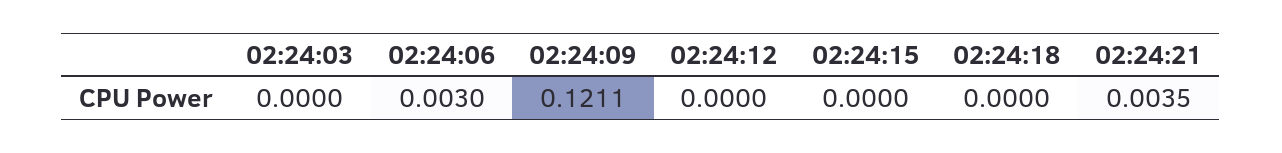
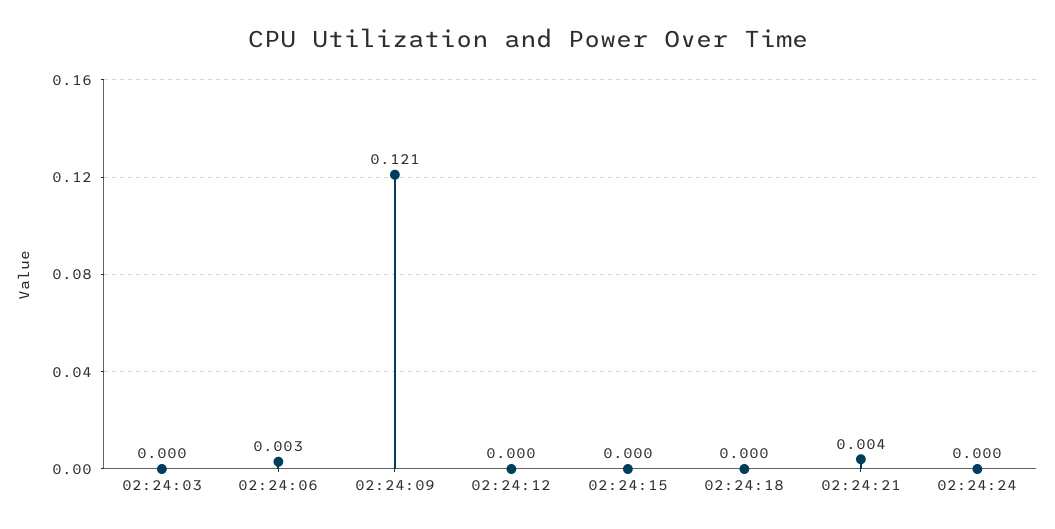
02:24:24: none -> 0

